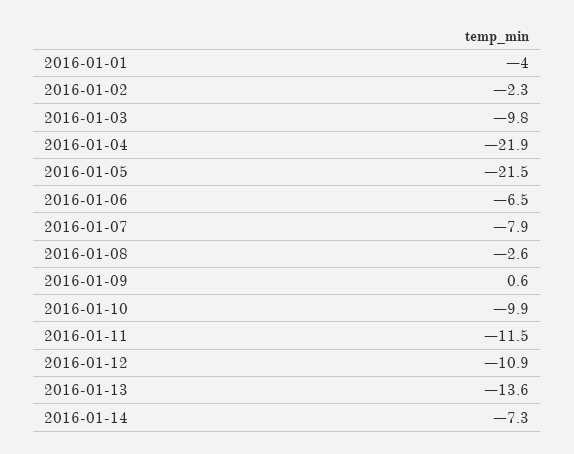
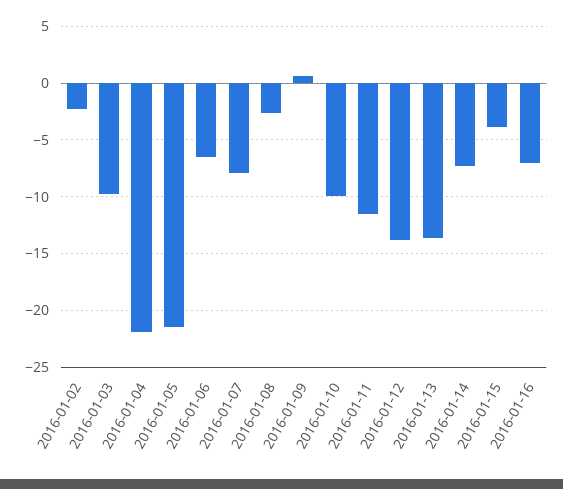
2016-01-01: -4 -> none
2016-01-12: -10.9 -> -14
2016-01-15: none -> -4
2016-01-16: none -> -7

